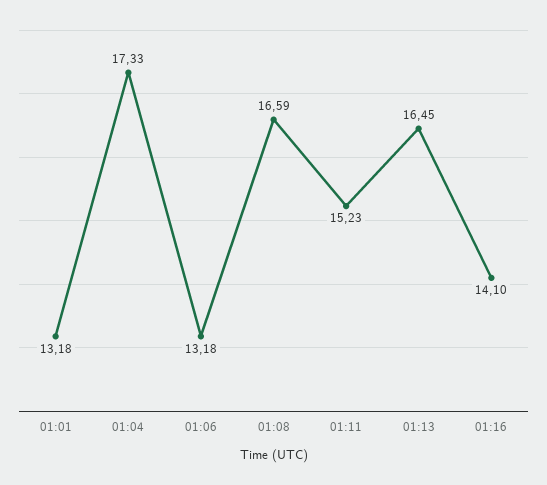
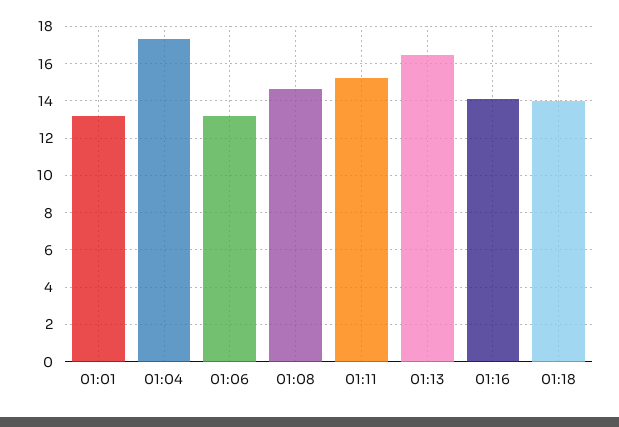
01:08: 16.59 -> 14.5
01:18: none -> 14

